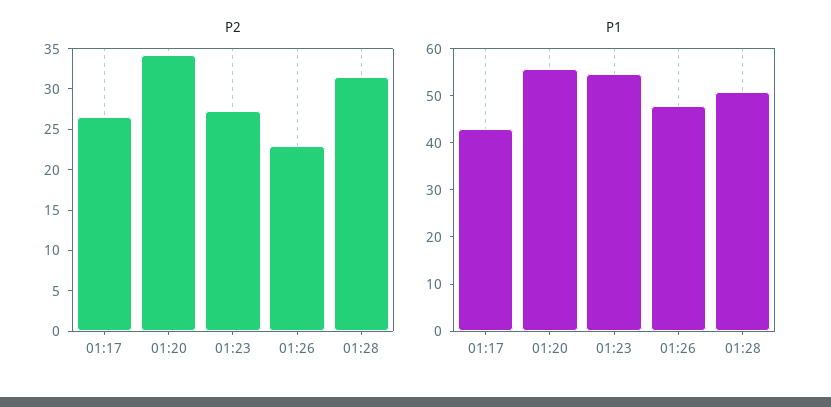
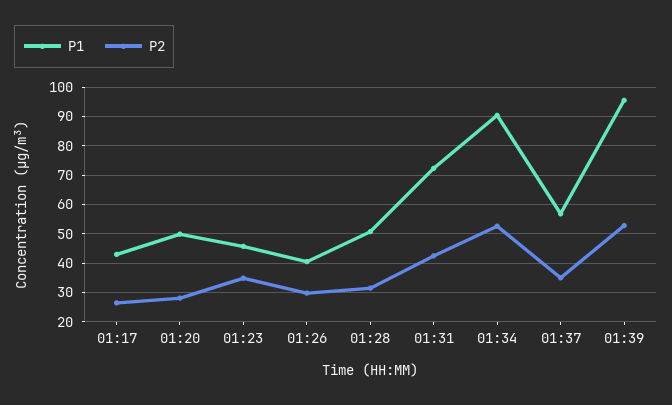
P2, 01:20: 34 -> 27.5
P2, 01:23: 27 -> 35
P2, 01:26: 23 -> 30
P1, 01:20: 56 -> 50
P1, 01:23: 54 -> 45
P1, 01:26: 48 -> 40
P1, 01:31: none -> 72.5
P2, 01:31: none -> 42.5
P1, 01:34: none -> 90
P2, 01:34: none -> 52.5
P1, 01:37: none -> 57.5
P2, 01:37: none -> 35
P1, 01:39: none -> 95
P2, 01:39: none -> 52.5

